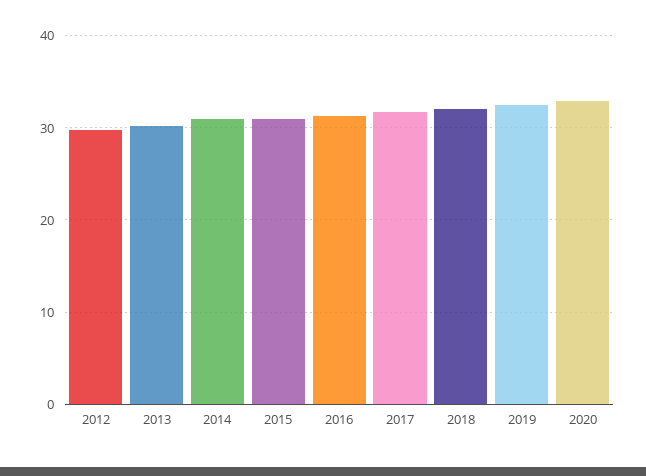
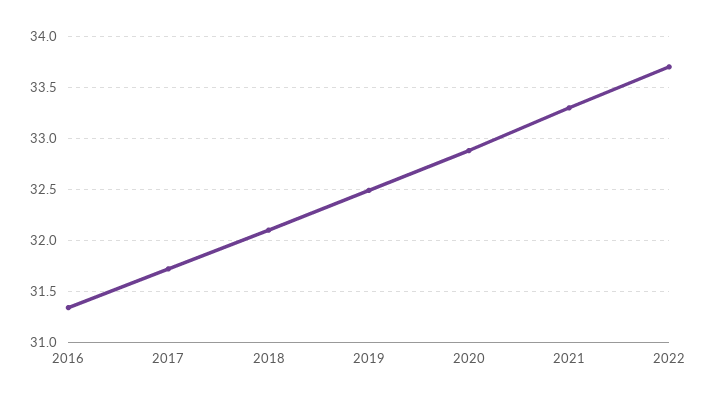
2012: 30 -> none
2013: 30 -> none
2014: 31 -> none
2015: 31 -> none
2021: none -> 33.3
2022: none -> 33.7

